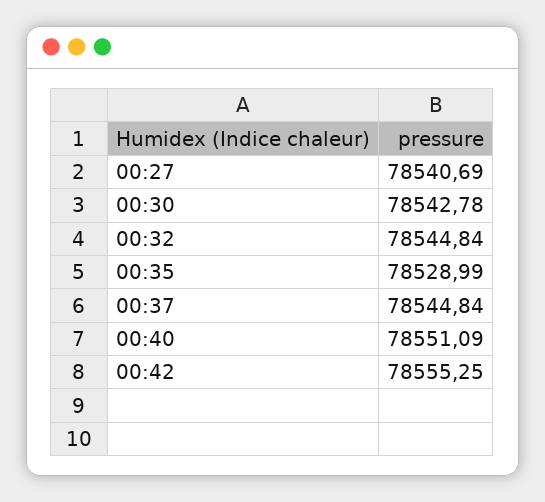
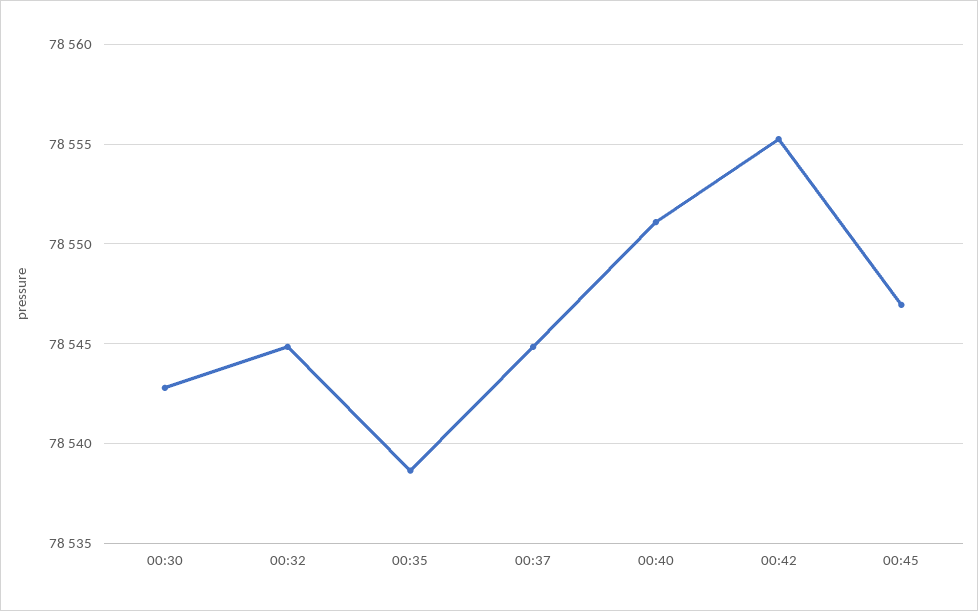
00:27: 78540.69 -> none
00:35: 78528.99 -> 78538.5
00:45: none -> 78547

